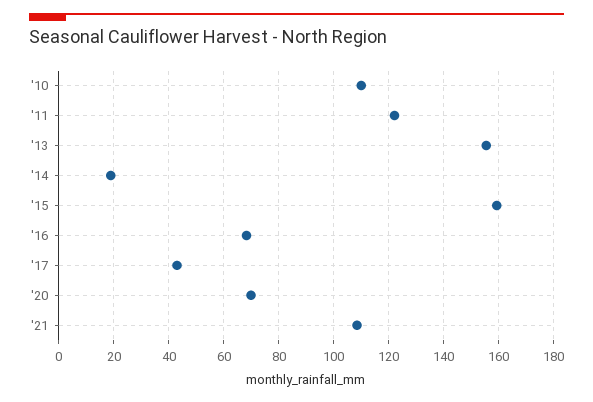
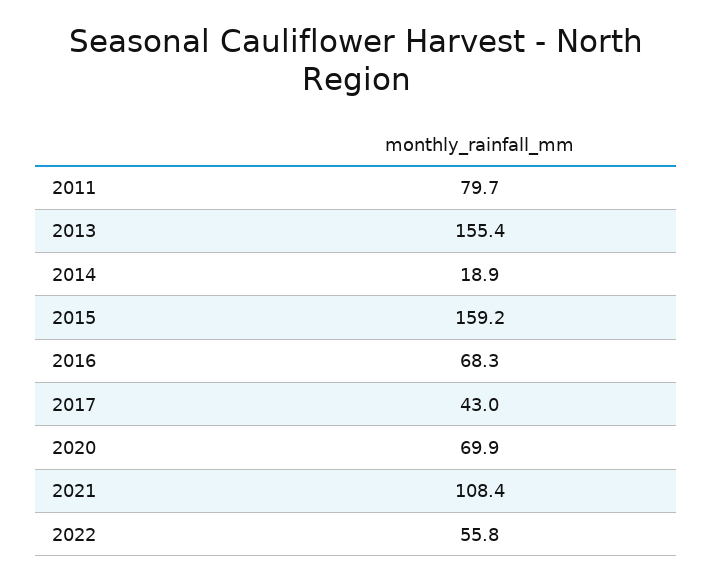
'10: 110 -> none
'11: 122.5 -> 79.7
2022: none -> 55.8

